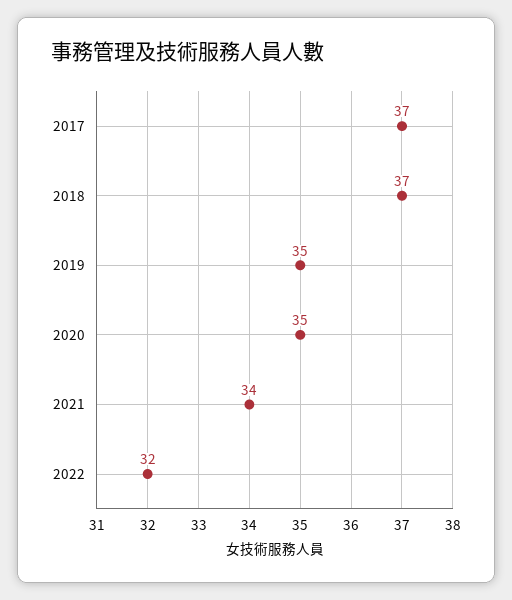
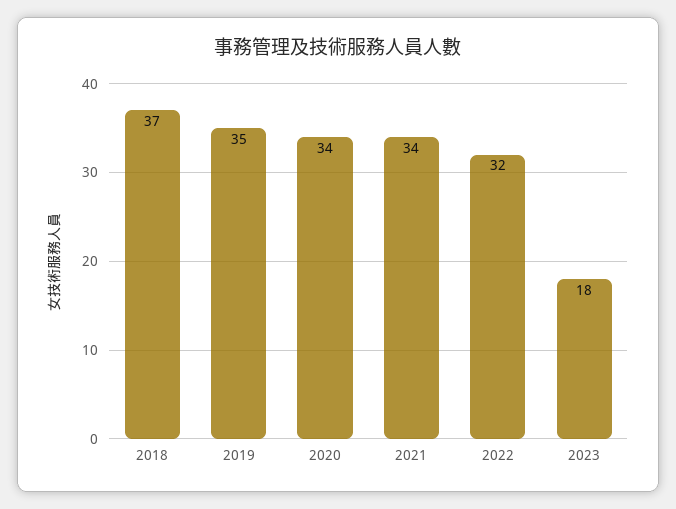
2017: 37 -> none
2020: 35 -> 34
2023: none -> 18

